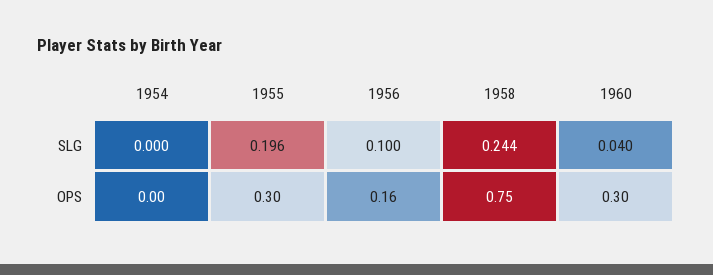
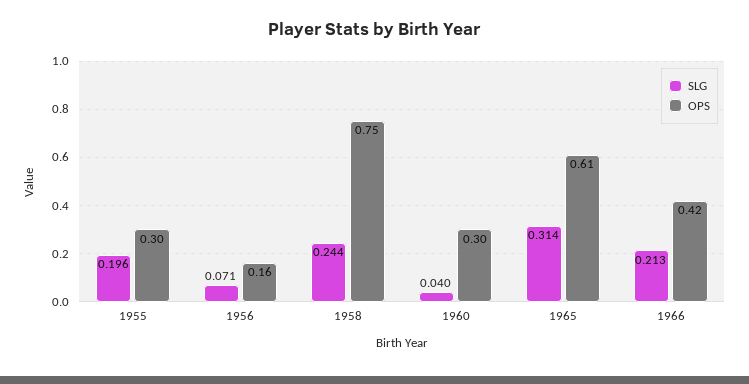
SLG, 1954: 0 -> none
SLG, 1956: 0.1 -> 0.071
OPS, 1954: 0 -> none
SLG, 1965: none -> 0.314
OPS, 1965: none -> 0.61
SLG, 1966: none -> 0.213
OPS, 1966: none -> 0.42

